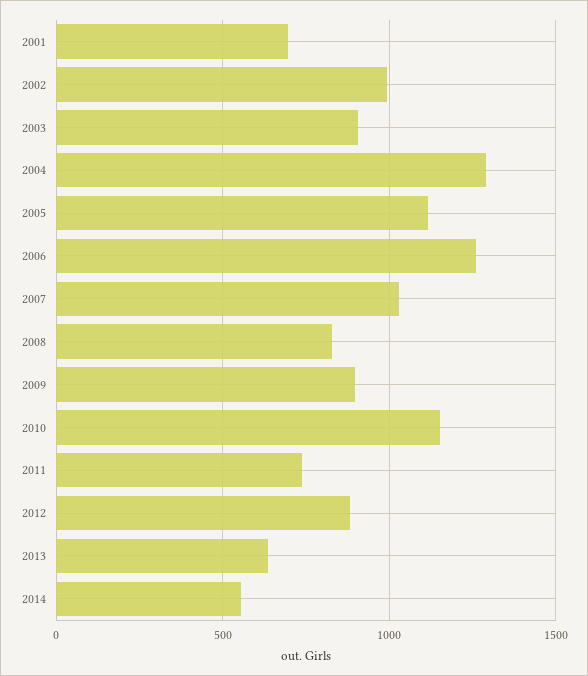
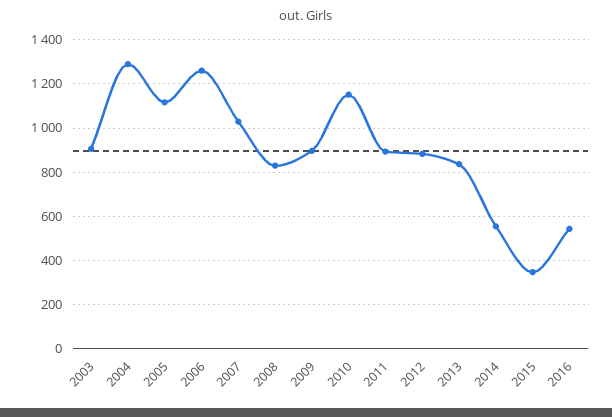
2001: 700 -> none
2002: 1000 -> none
2011: 750 -> 900
2013: 650 -> 850
2015: none -> 350
2016: none -> 550

